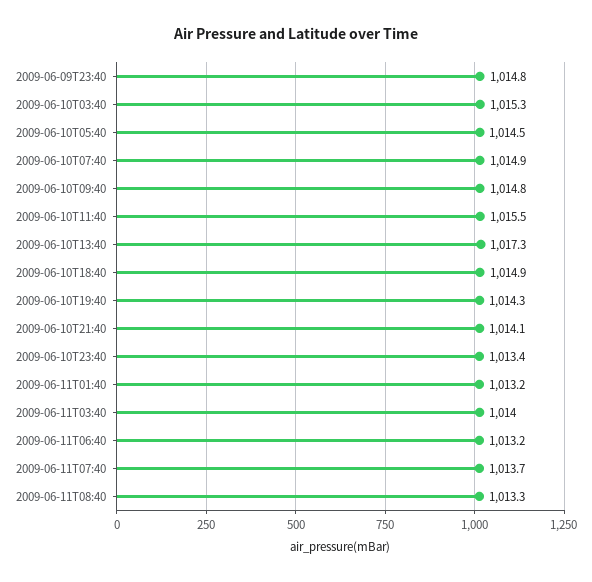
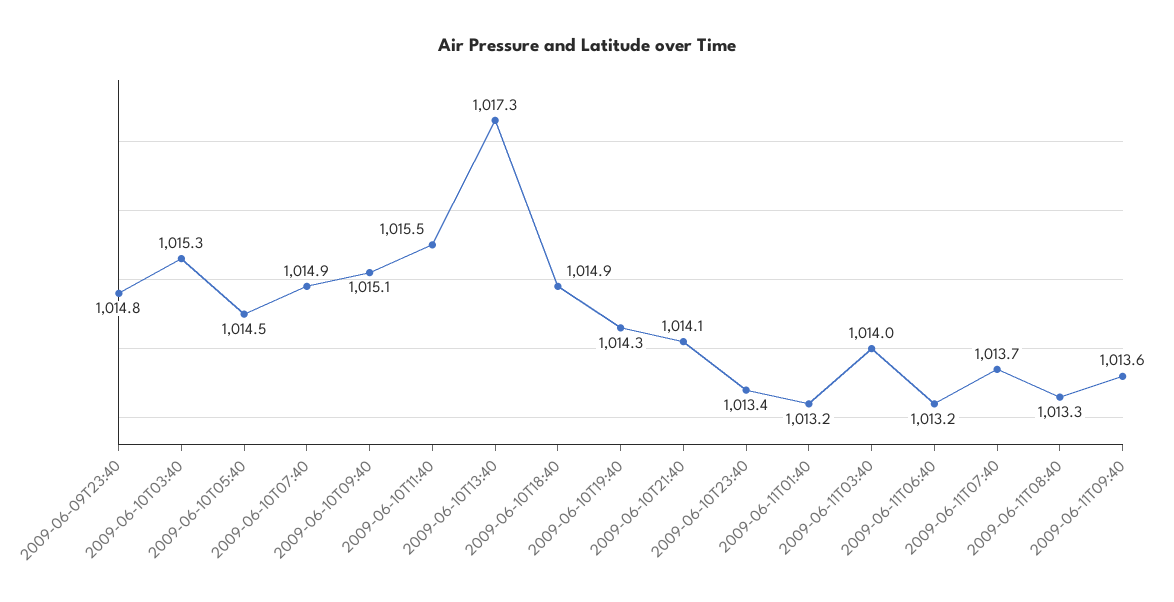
2009-06-10T09:40: 1014.8 -> 1015.1
2009-06-11T09:40: none -> 1013.6

